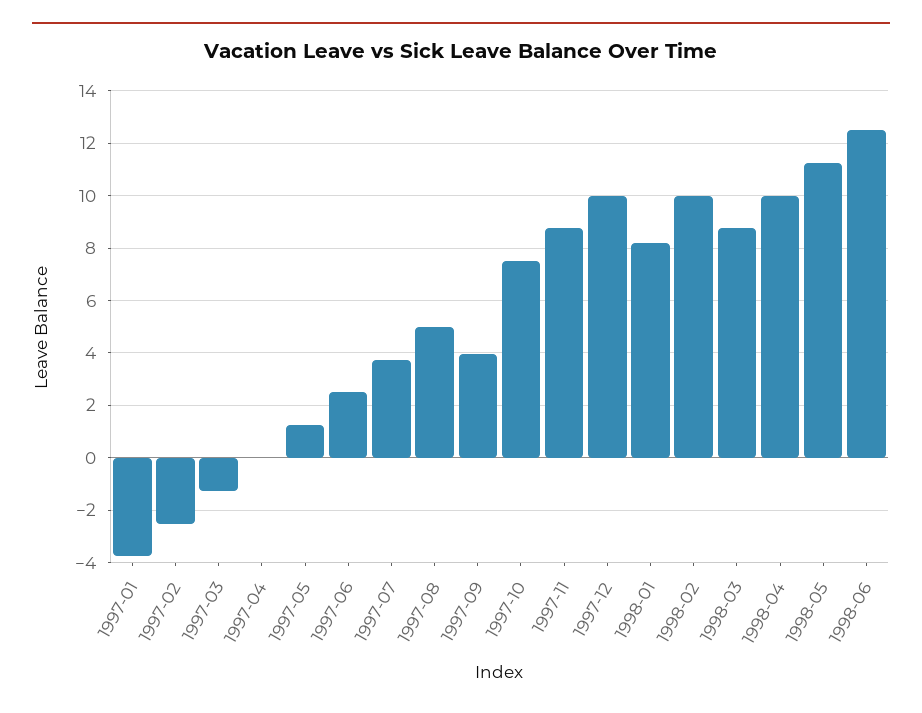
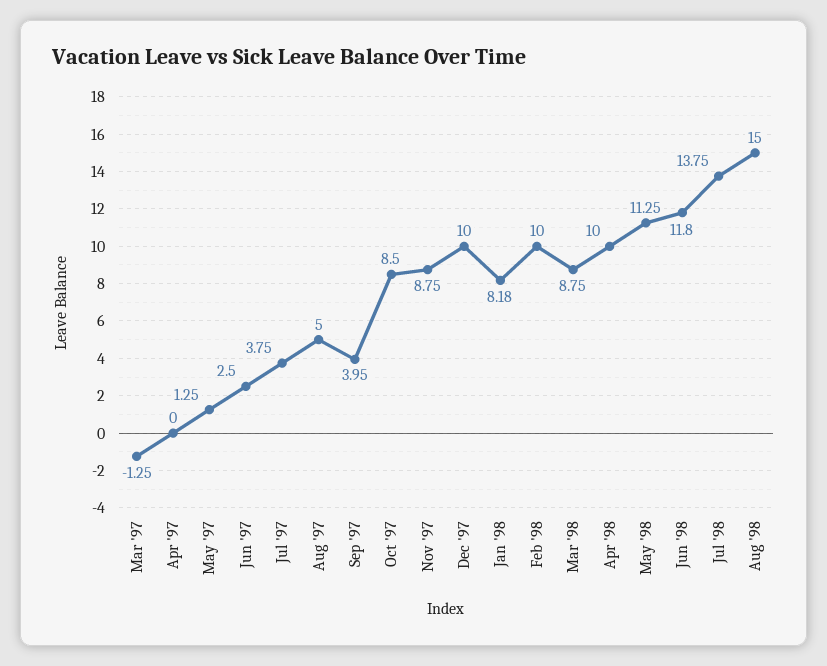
1997-01: -3.75 -> none
1997-02: -2.5 -> none
1997-10: 7.5 -> 8.5
1998-06: 12.5 -> 11.8
Jul '98: none -> 13.75
Aug '98: none -> 15

